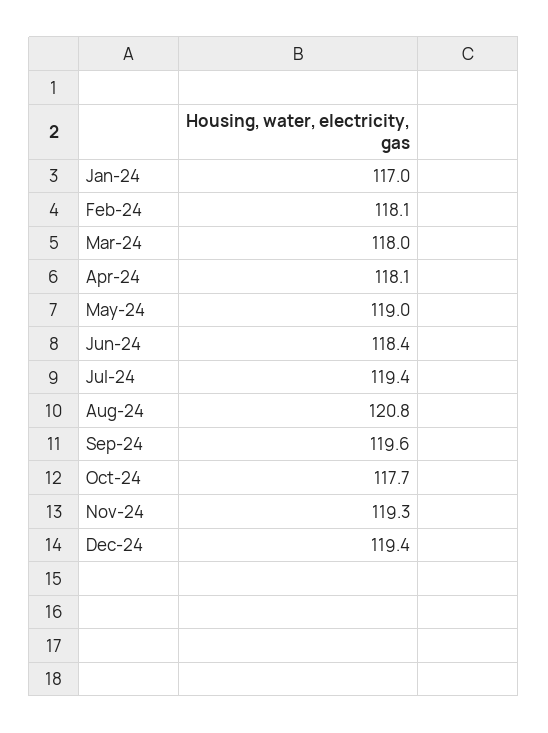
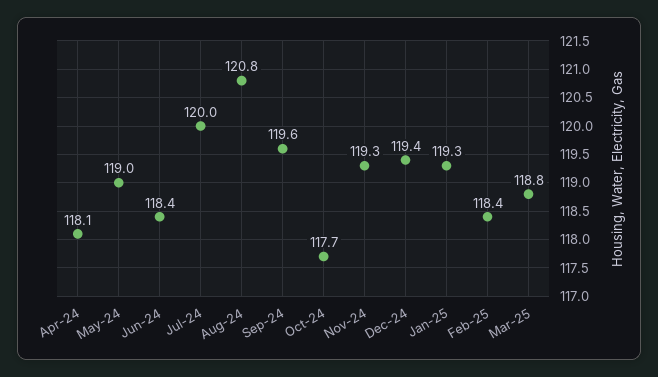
Jan-24: 117 -> none
Feb-24: 118.1 -> none
Mar-24: 118 -> none
Jul-24: 119.4 -> 120
Jan-25: none -> 119.3
Feb-25: none -> 118.4
Mar-25: none -> 118.8

